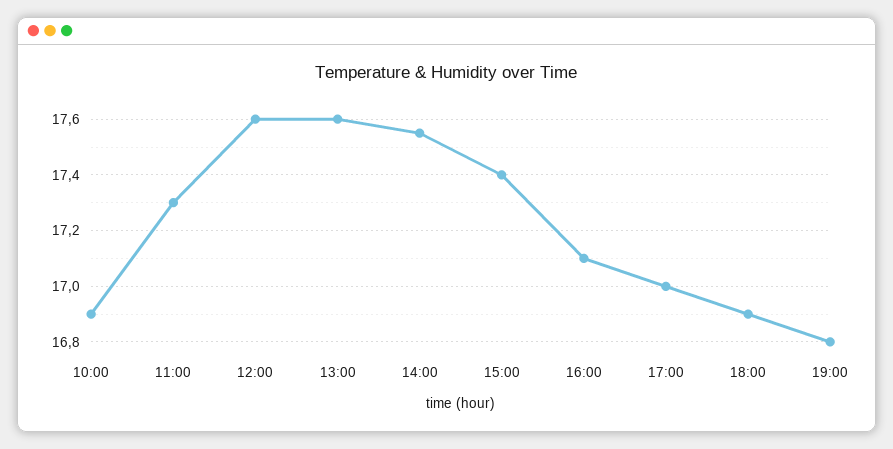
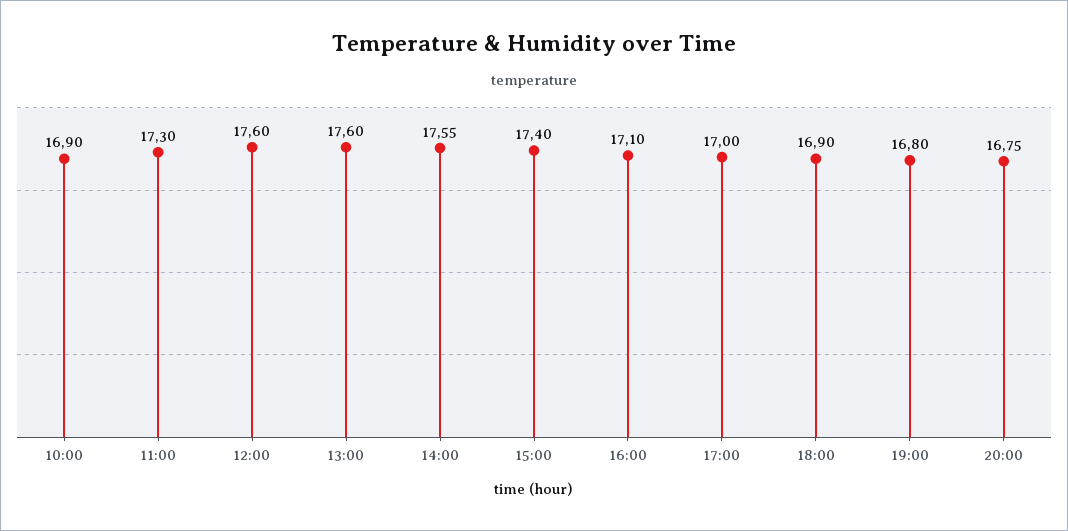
20:00: none -> 16.75

